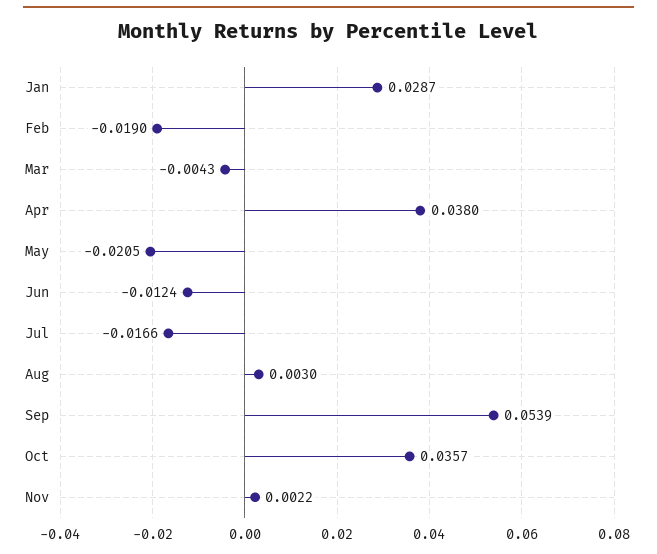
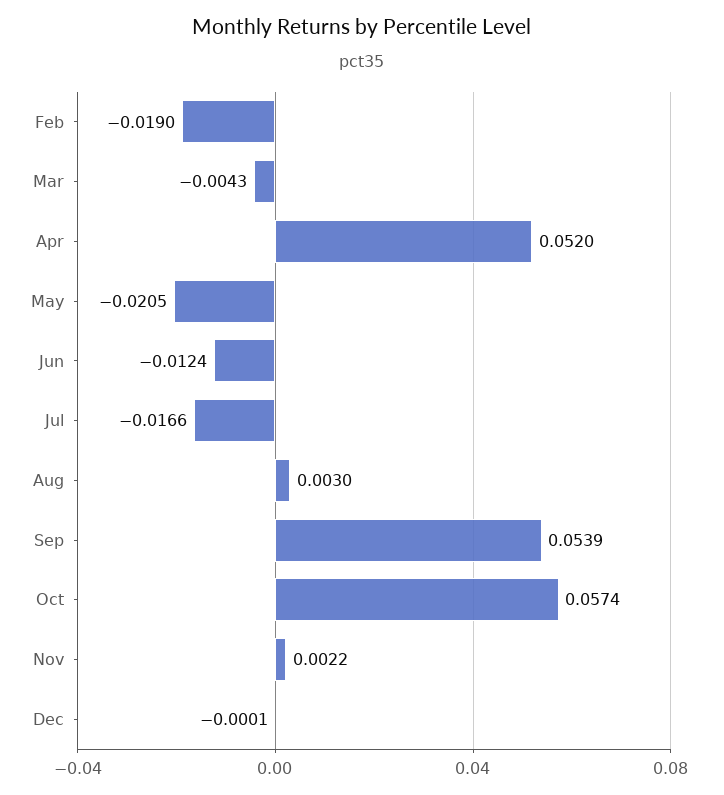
Jan: 0.0287 -> none
Apr: 0.038 -> 0.052
Oct: 0.0357 -> 0.0574
Dec: none -> -0.0001

